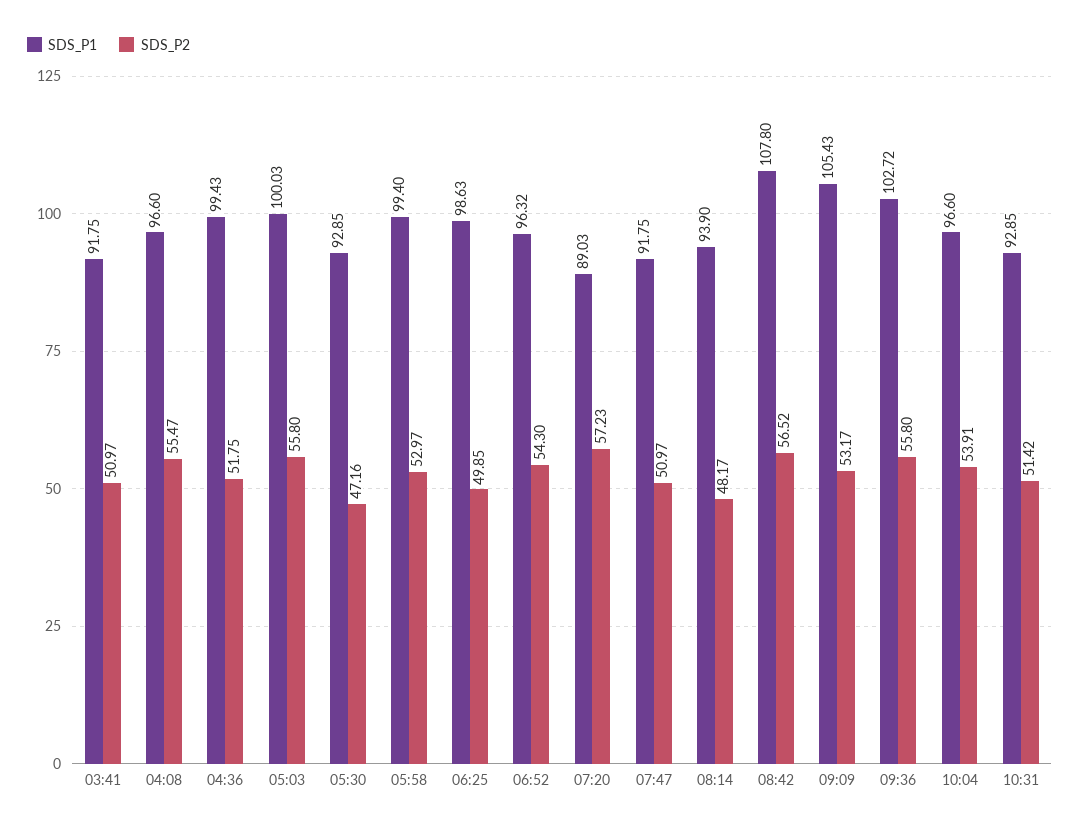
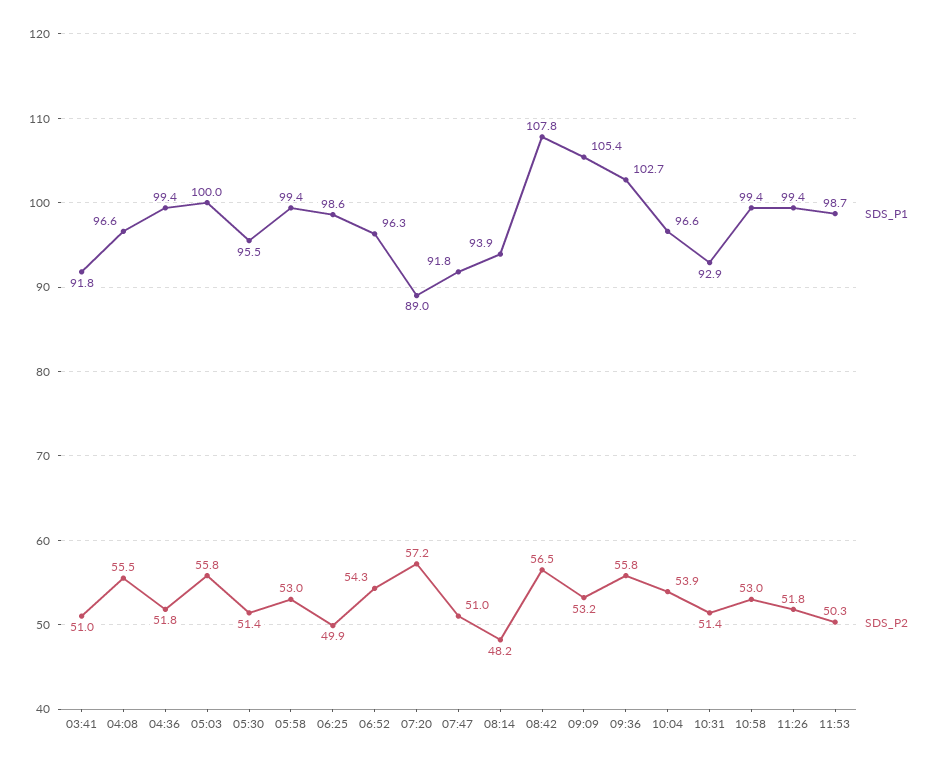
SDS_P1, 05:30: 92.85 -> 95.5
SDS_P2, 05:30: 47.16 -> 51.4
SDS_P1, 10:58: none -> 99.4
SDS_P2, 10:58: none -> 53
SDS_P1, 11:26: none -> 99.4
SDS_P2, 11:26: none -> 51.8
SDS_P1, 11:53: none -> 98.7
SDS_P2, 11:53: none -> 50.3

